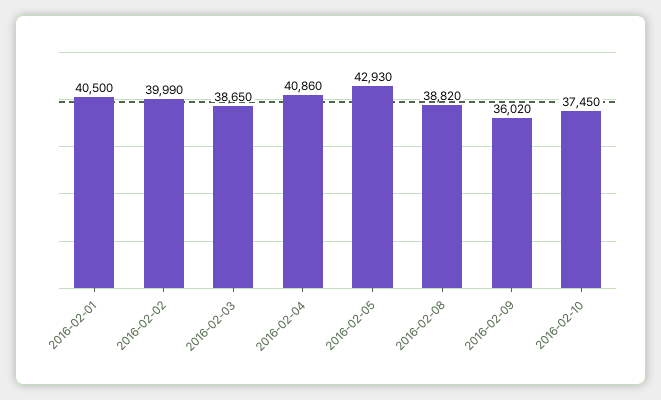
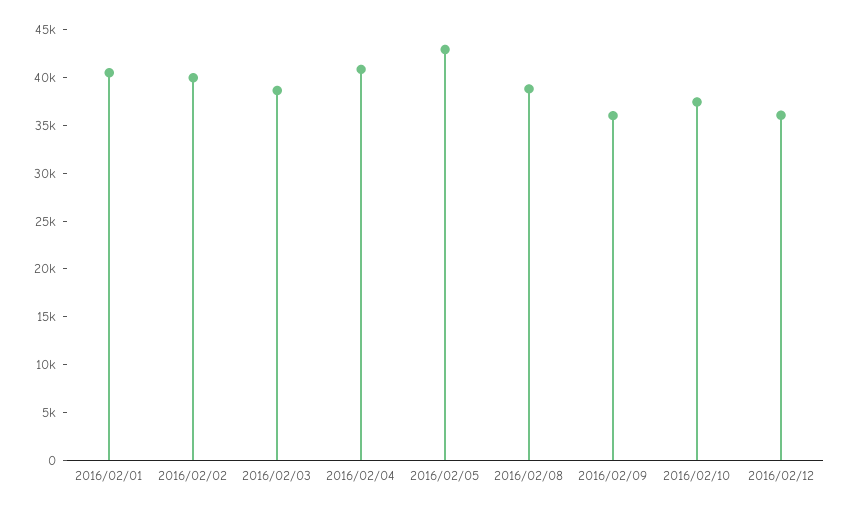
2016/02/12: none -> 36000

